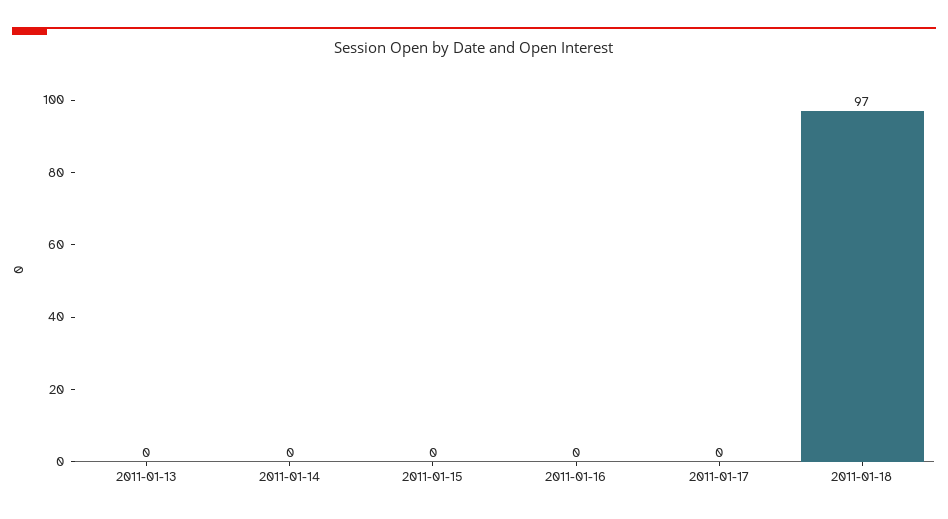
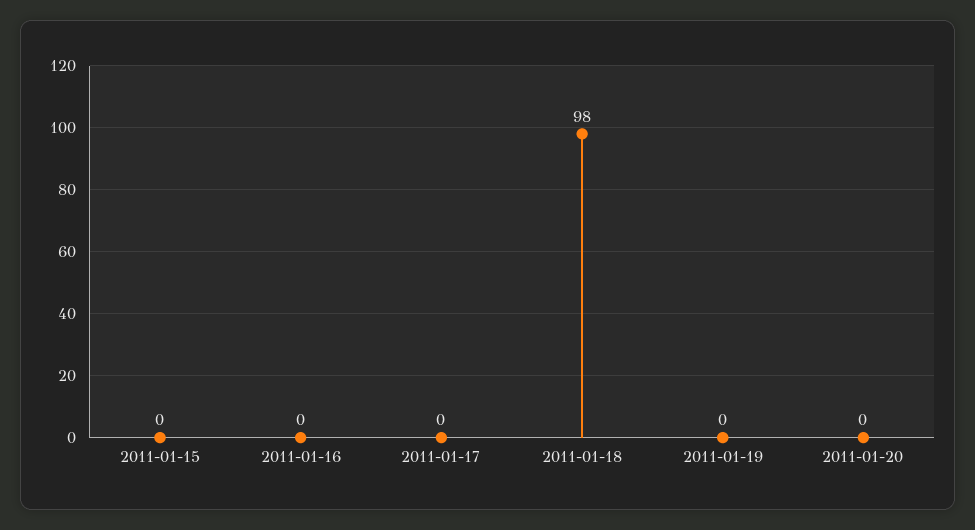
2011-01-13: 0 -> none
2011-01-14: 0 -> none
2011-01-18: 97 -> 98
2011-01-19: none -> 0
2011-01-20: none -> 0

